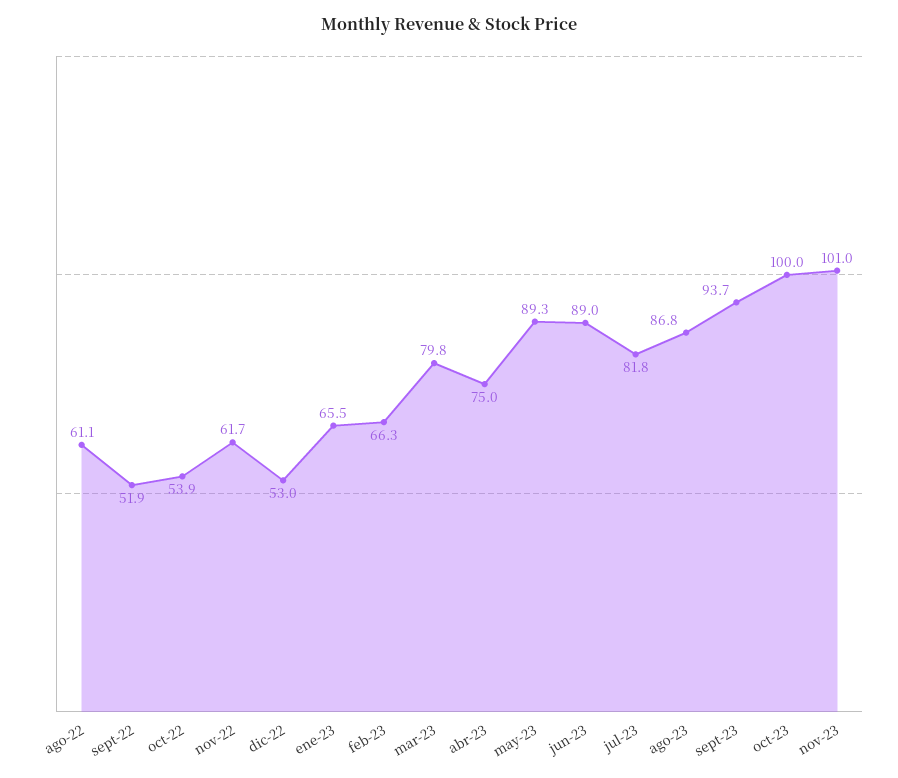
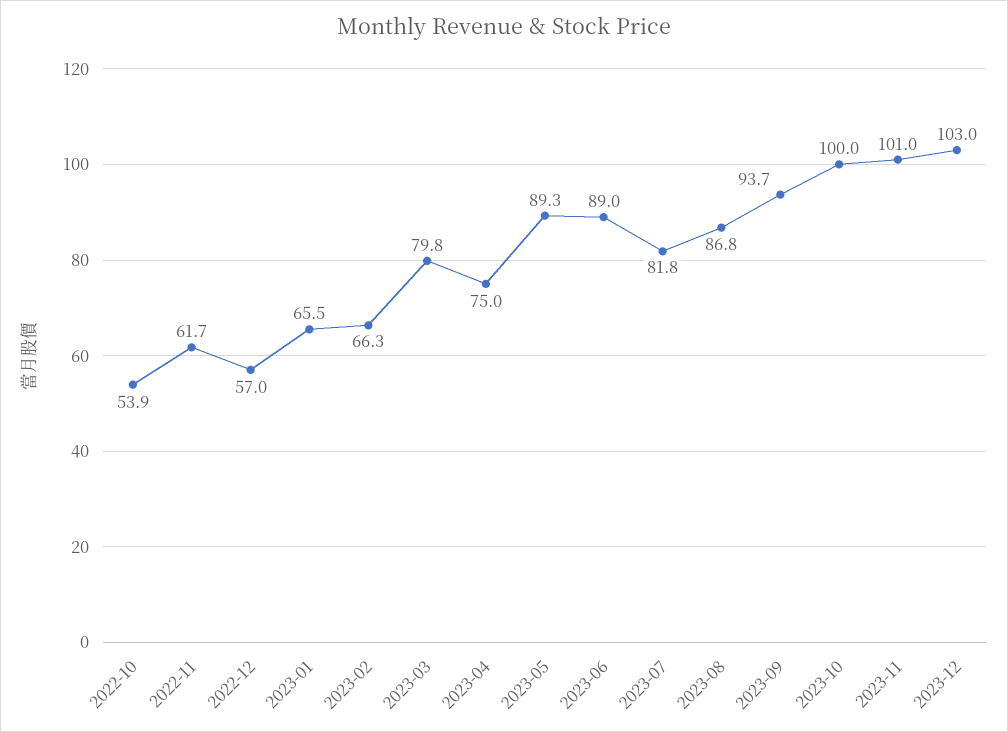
ago-22: 61.1 -> none
sept-22: 51.9 -> none
dic-22: 53 -> 57
2023-12: none -> 103

